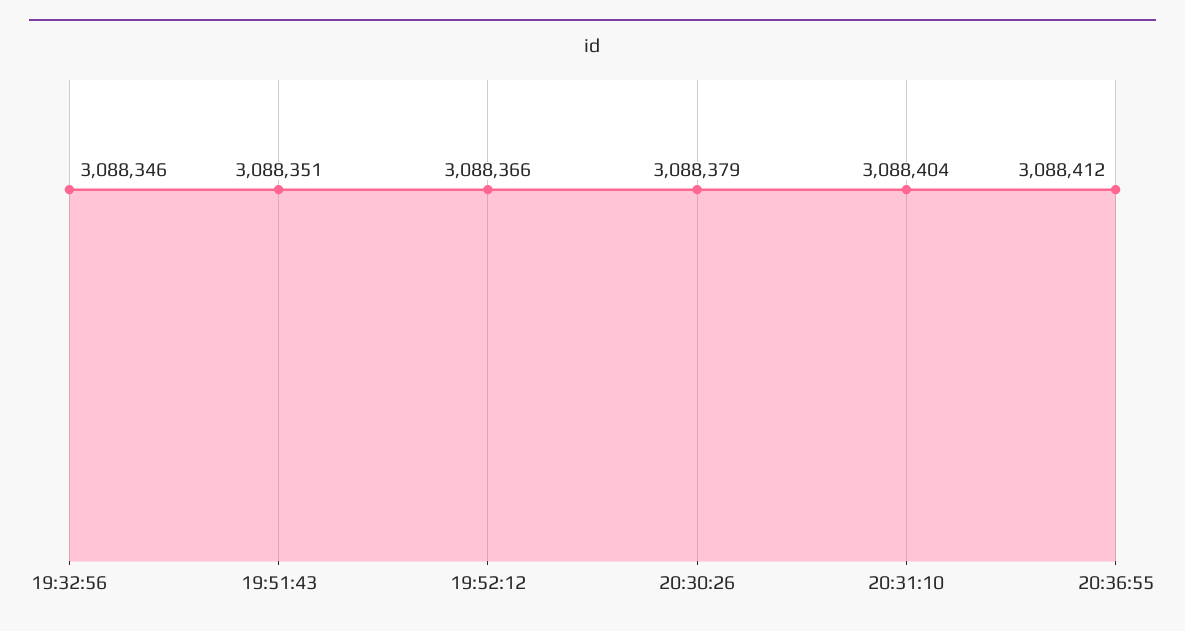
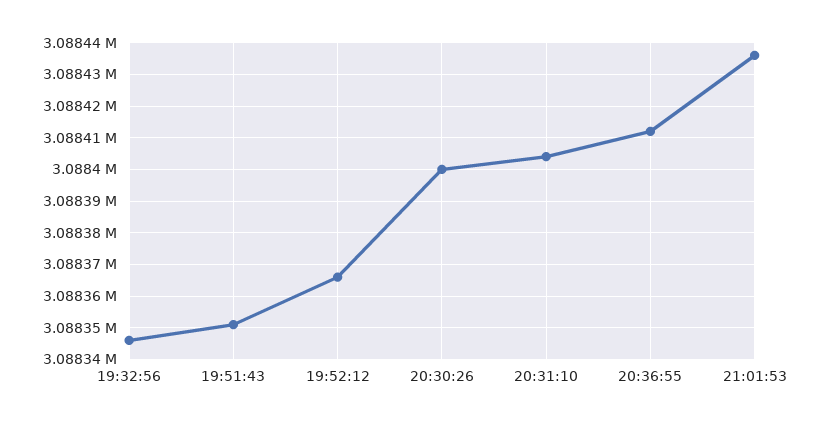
20:30:26: 3088379 -> 3088400
21:01:53: none -> 3088435

